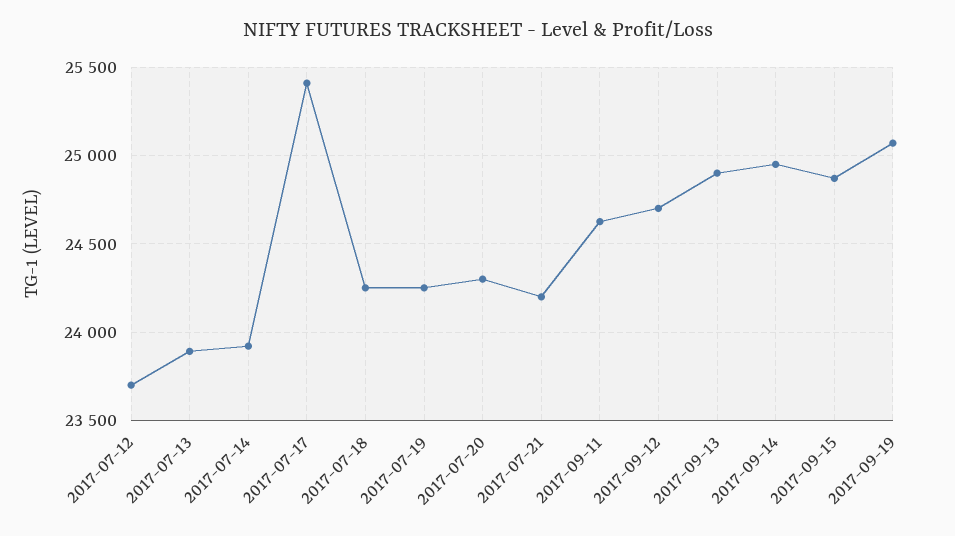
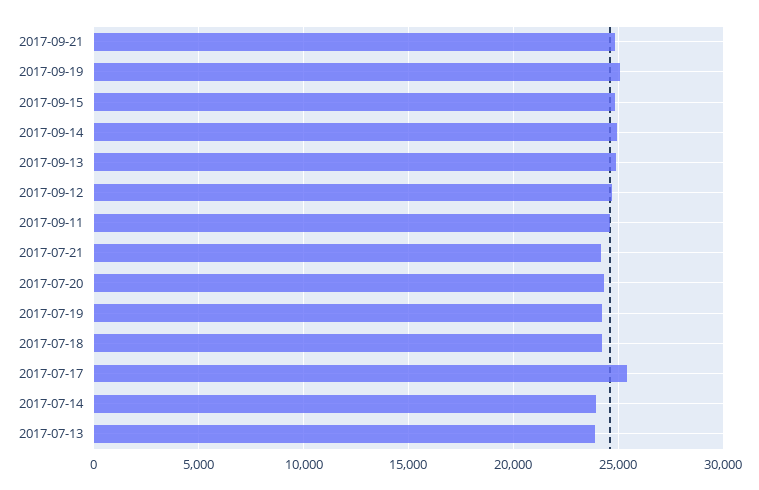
2017-07-12: 23700 -> none
2017-09-21: none -> 25000

